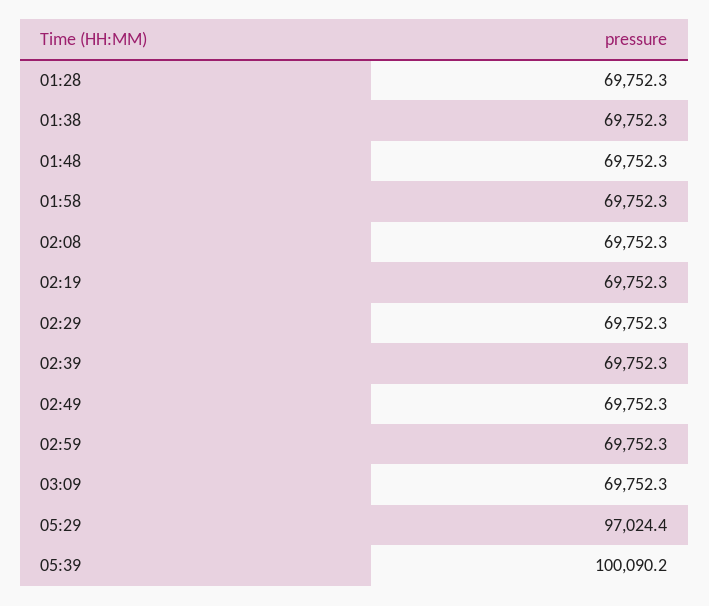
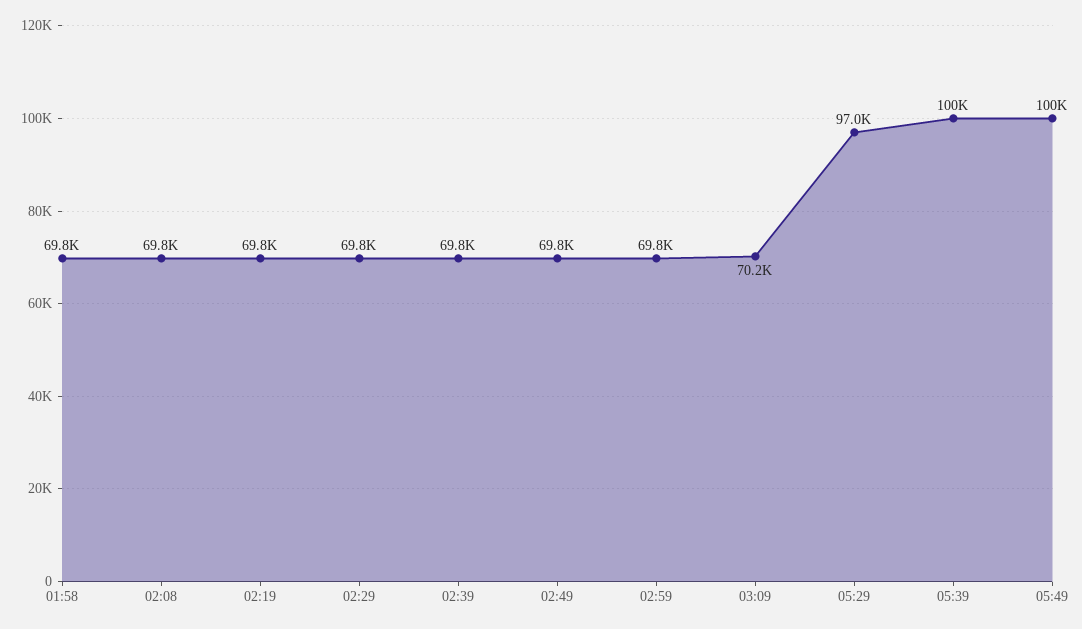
01:28: 69752.3 -> none
01:38: 69752.3 -> none
01:48: 69752.3 -> none
03:09: 69752.3 -> 70200
05:49: none -> 100000

